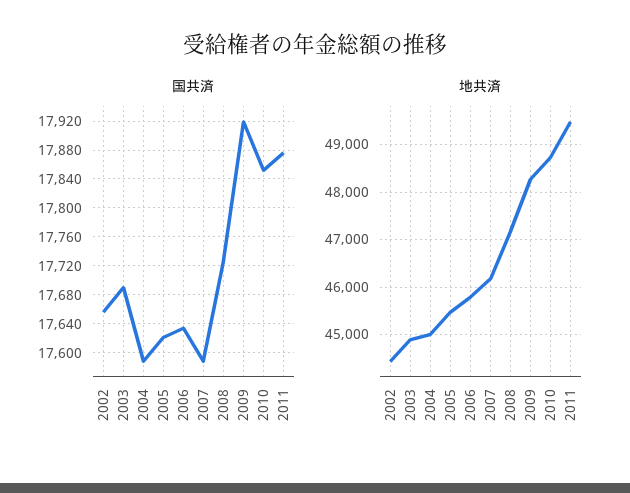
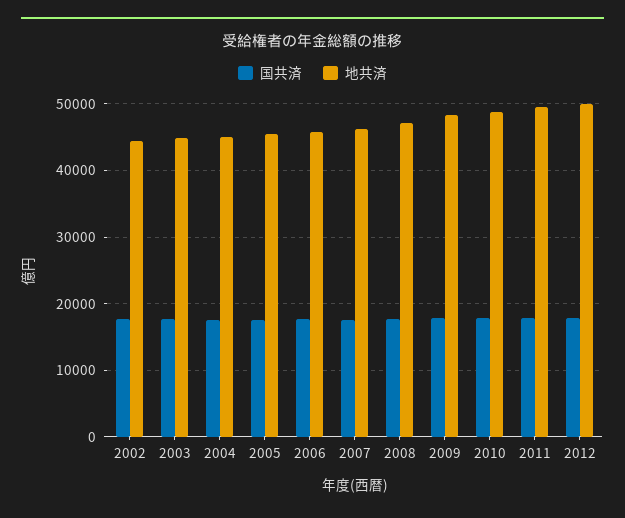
国共済, 2012: none -> 18000
地共済, 2012: none -> 50000

